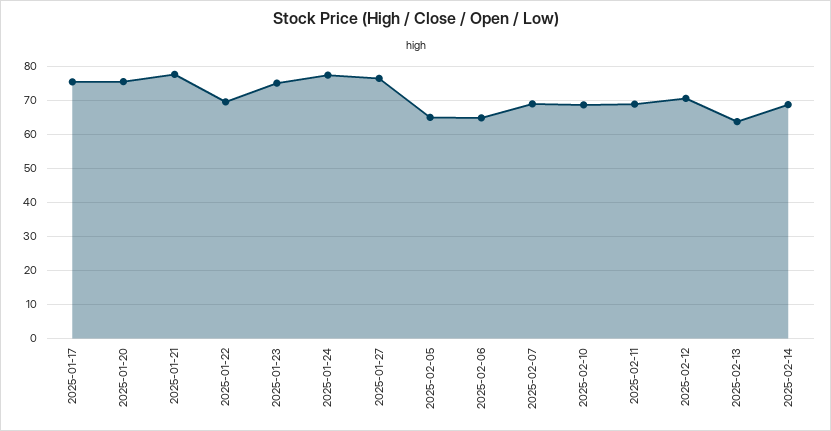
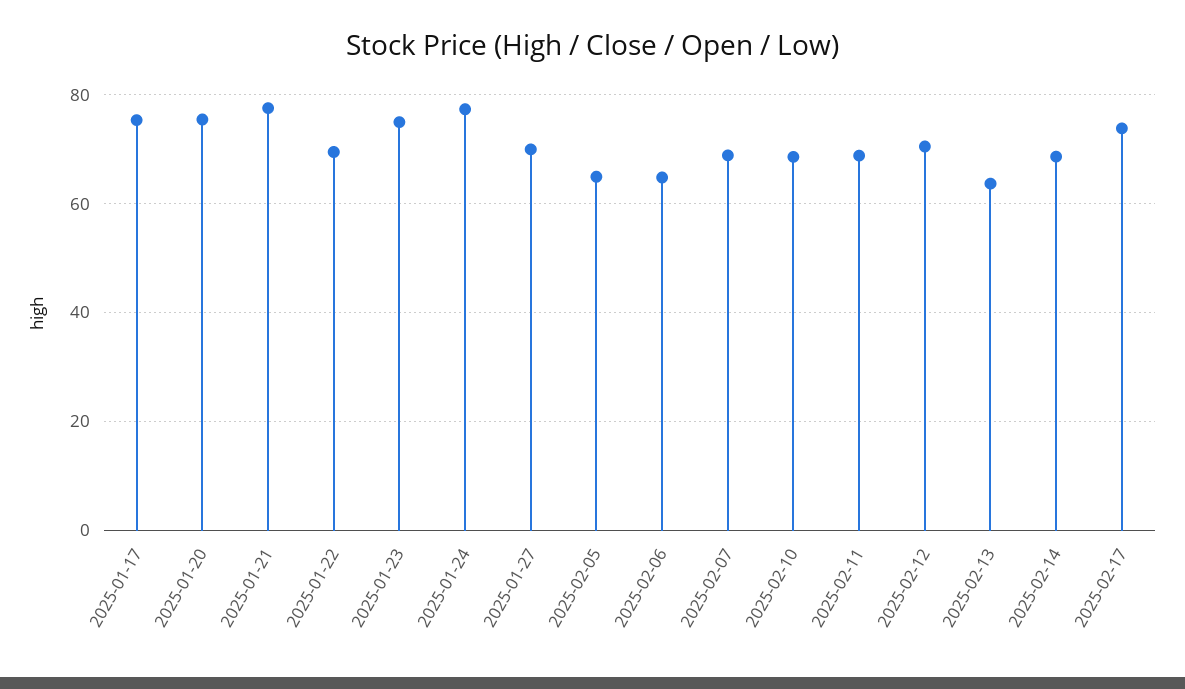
2025-01-27: 76 -> 70
2025-02-17: none -> 74

